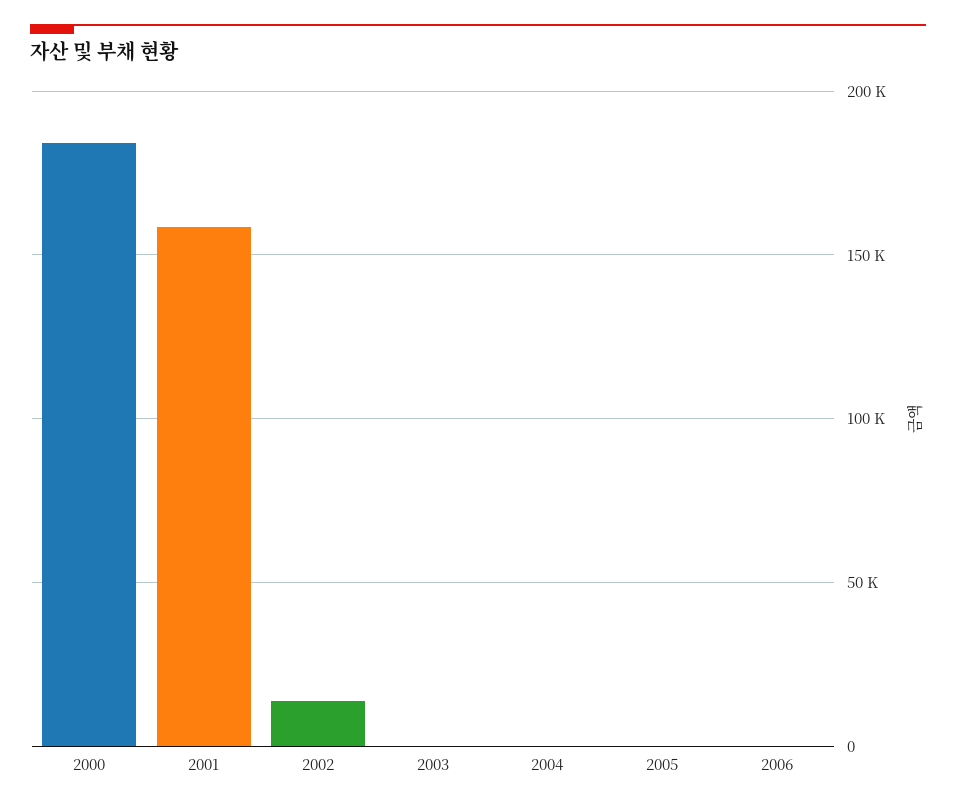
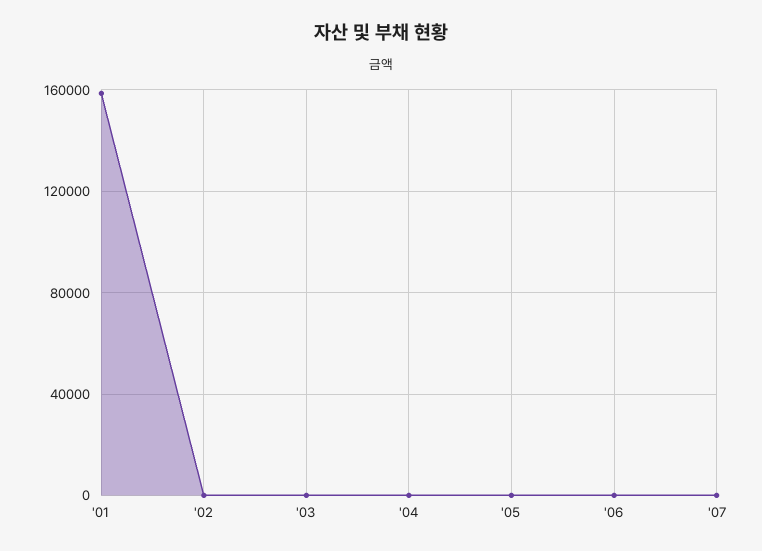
2000: 185000 -> none
2002: 15000 -> 0
'07: none -> 0

